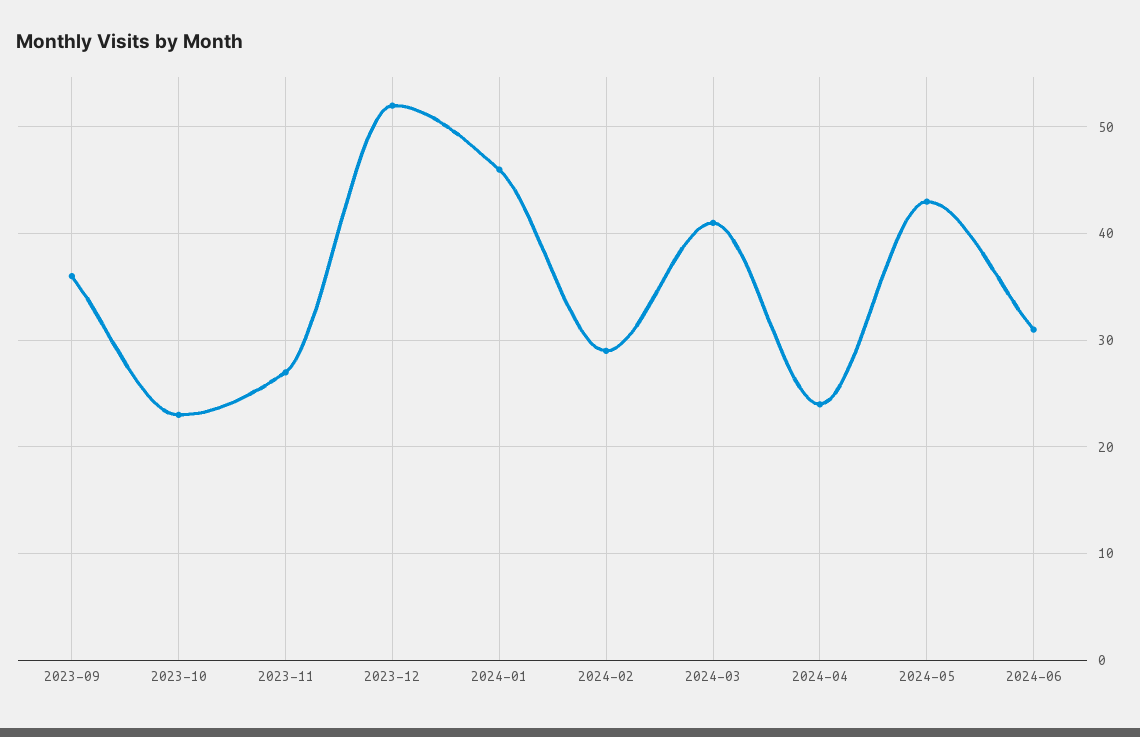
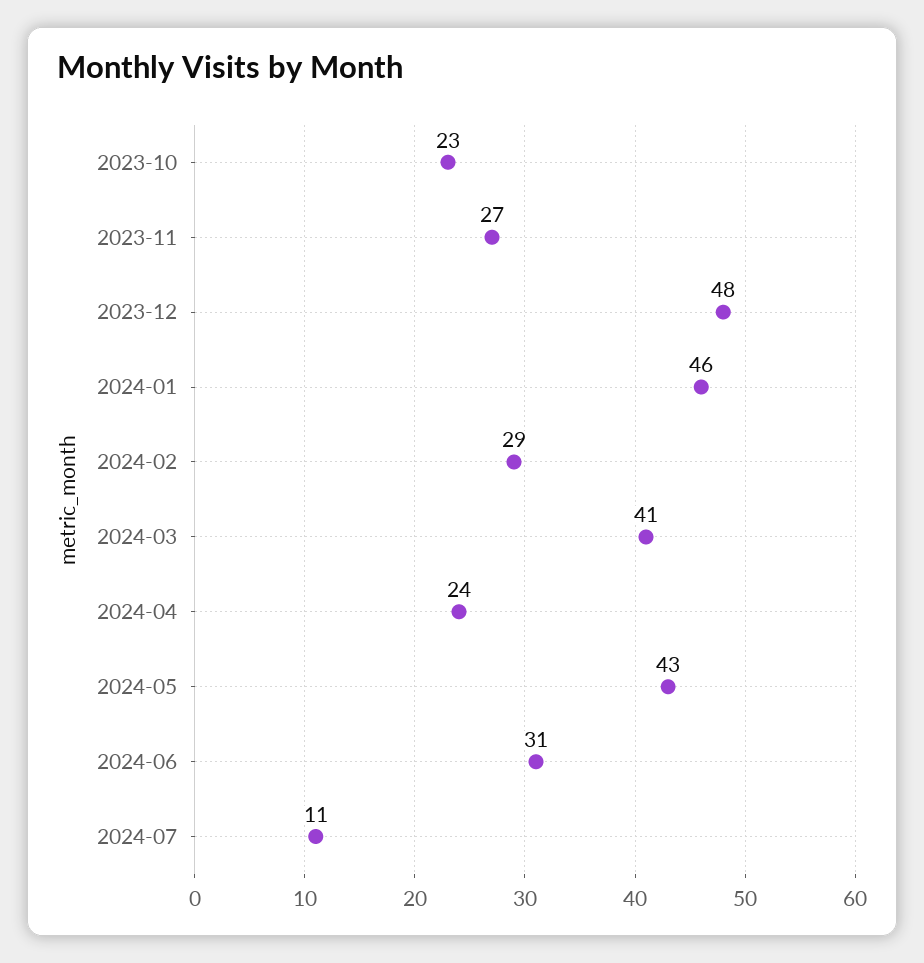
2023-09: 36 -> none
2023-12: 52 -> 48
2024-07: none -> 11

